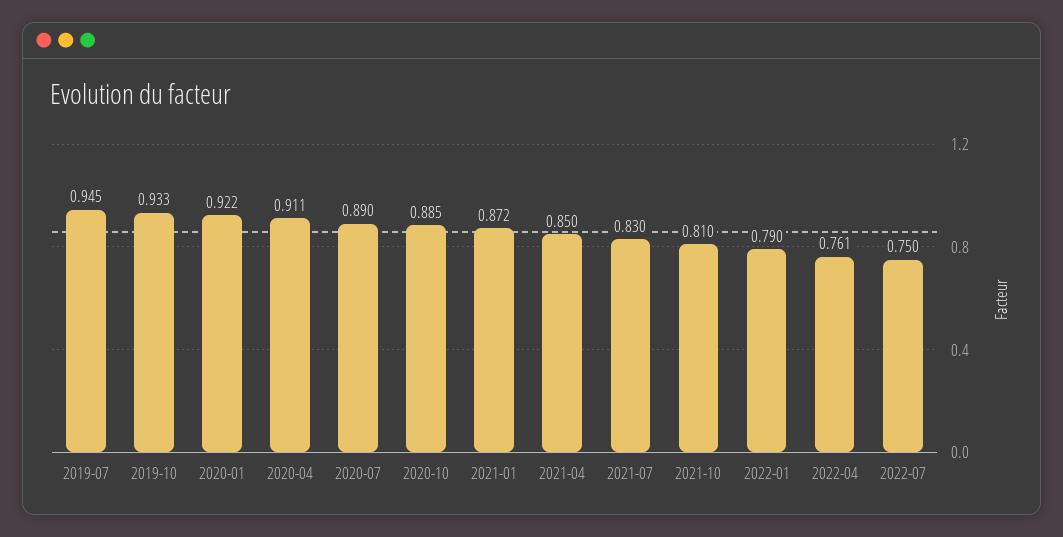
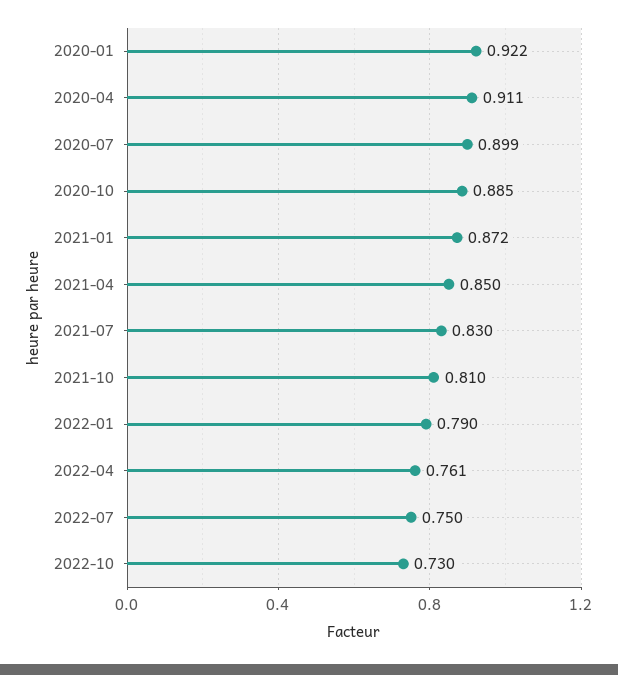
2019-07: 0.945 -> none
2019-10: 0.933 -> none
2020-07: 0.89 -> 0.899
2022-10: none -> 0.73

